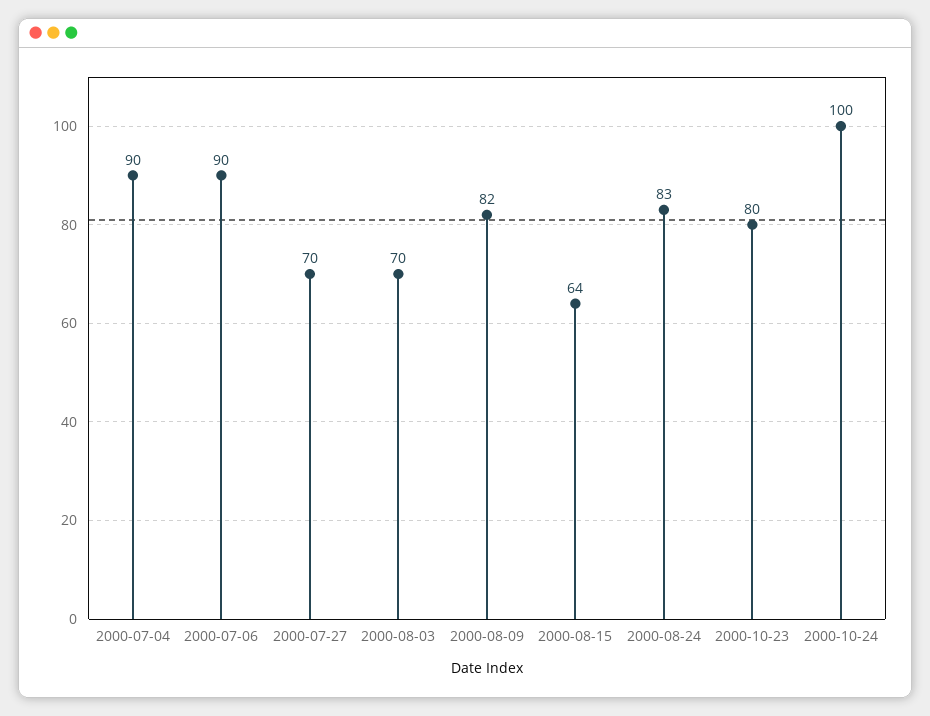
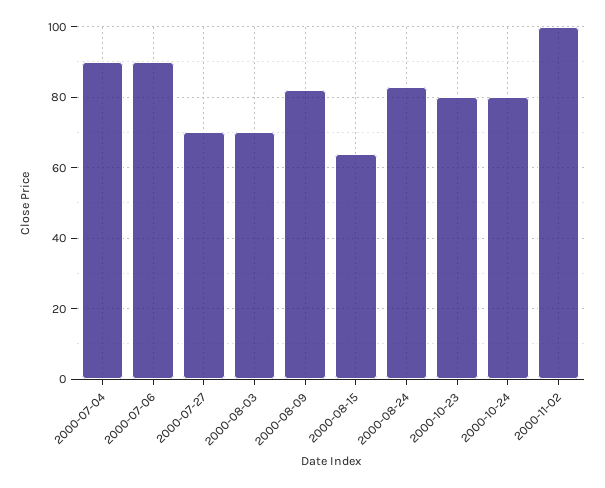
2000-10-24: 100 -> 80
2000-11-02: none -> 100

